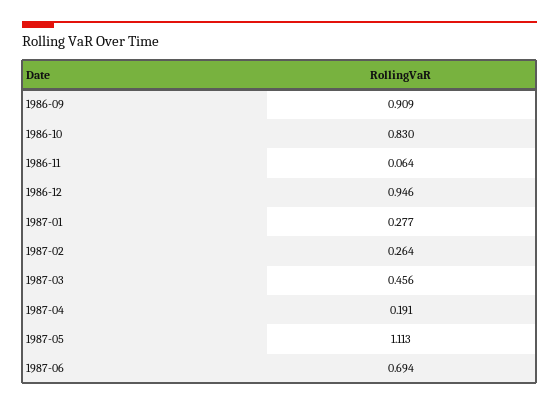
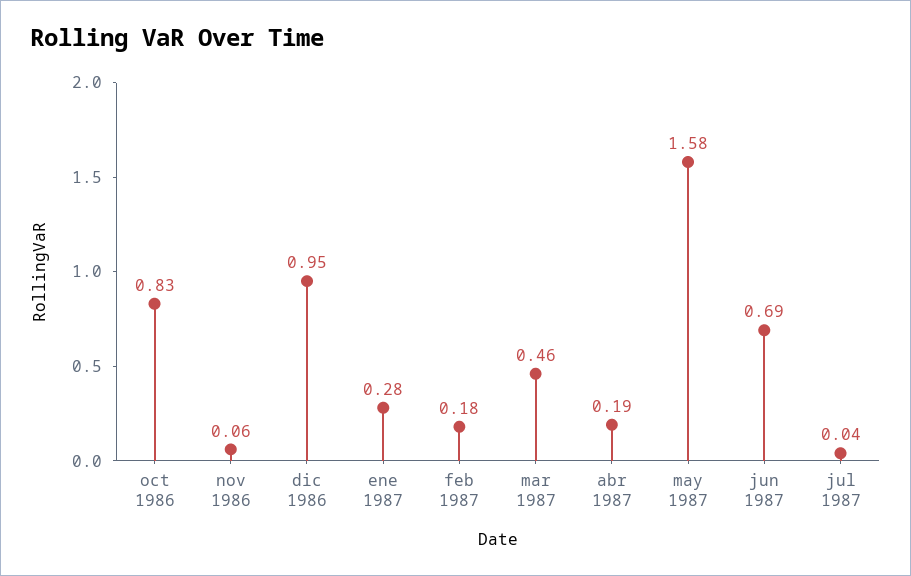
1986-09: 0.909 -> none
1987-02: 0.264 -> 0.18
1987-05: 1.113 -> 1.58
jul 1987: none -> 0.04

